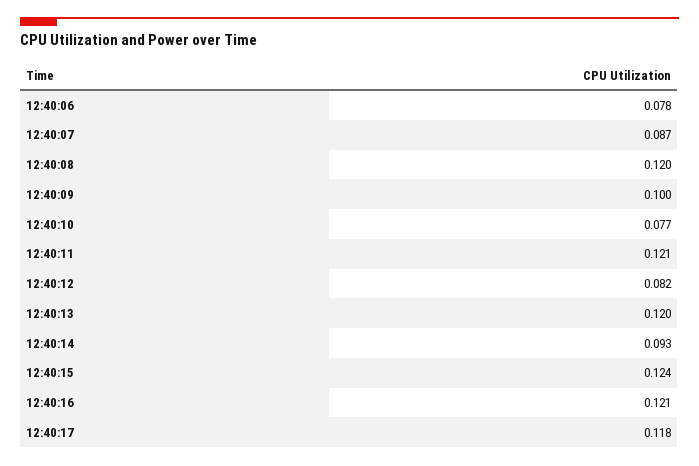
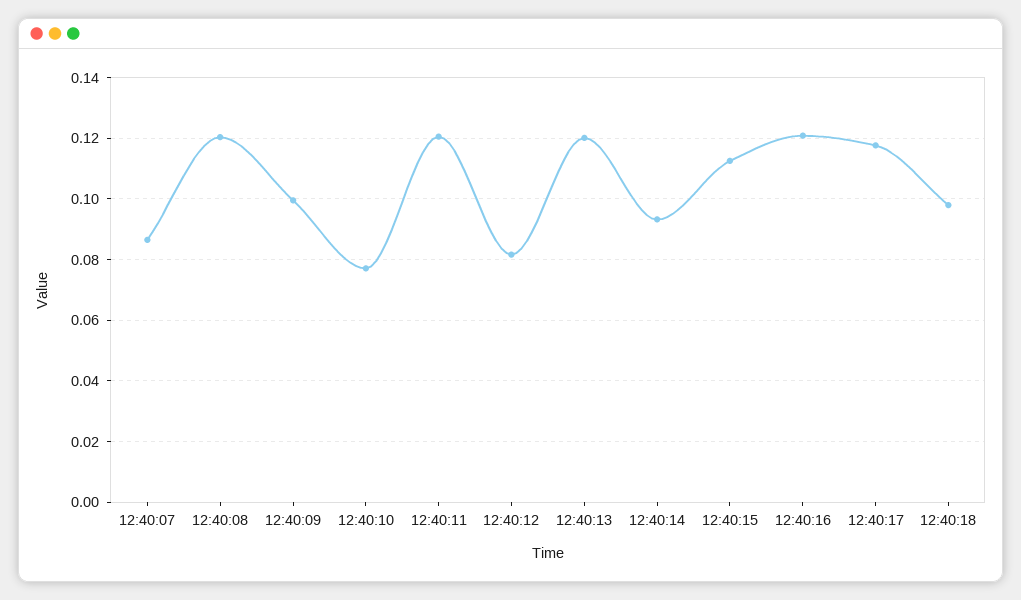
12:40:06: 0.078 -> none
12:40:15: 0.124 -> 0.112
12:40:18: none -> 0.098

